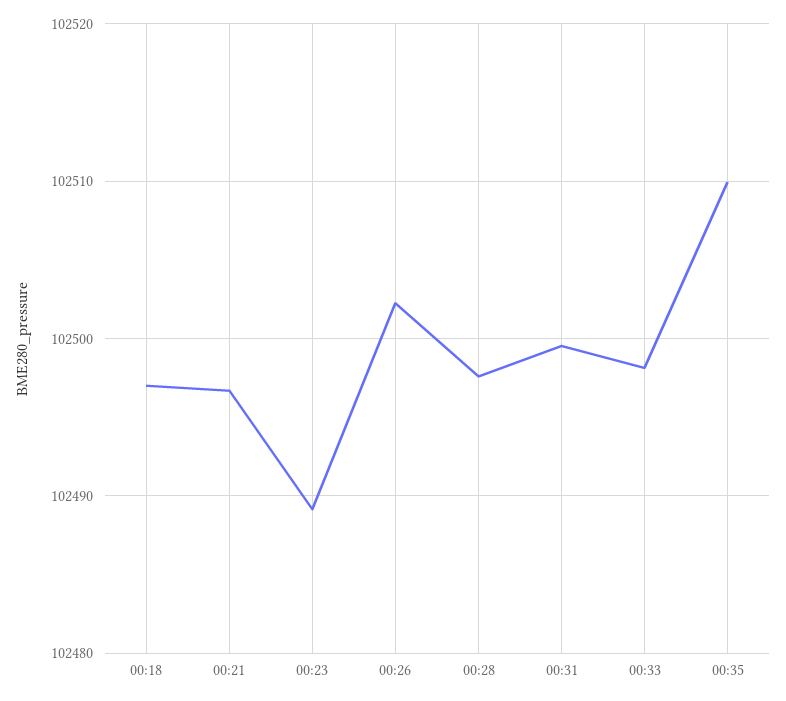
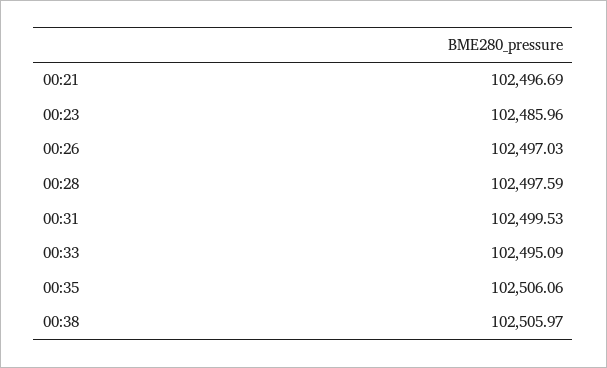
00:18: 102497 -> none
00:23: 102489 -> 102485.96
00:26: 102502 -> 102497.03
00:33: 102498 -> 102495.09
00:35: 102510 -> 102506.06
00:38: none -> 102505.97

